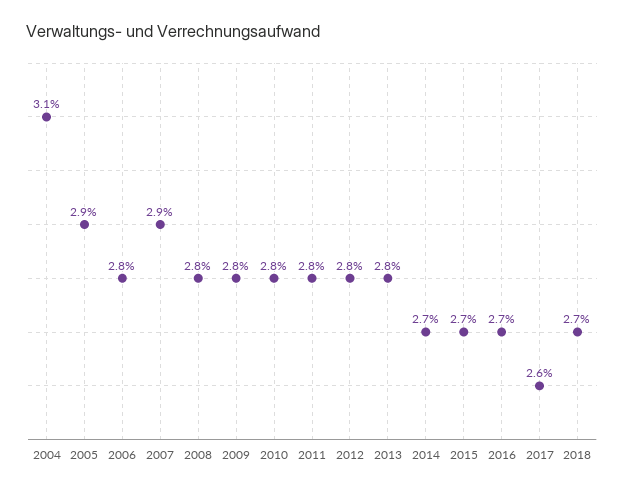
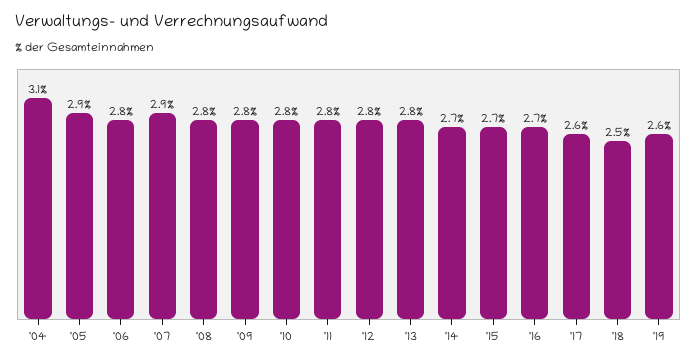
2018: 2.7 -> 2.5
'19: none -> 2.6

